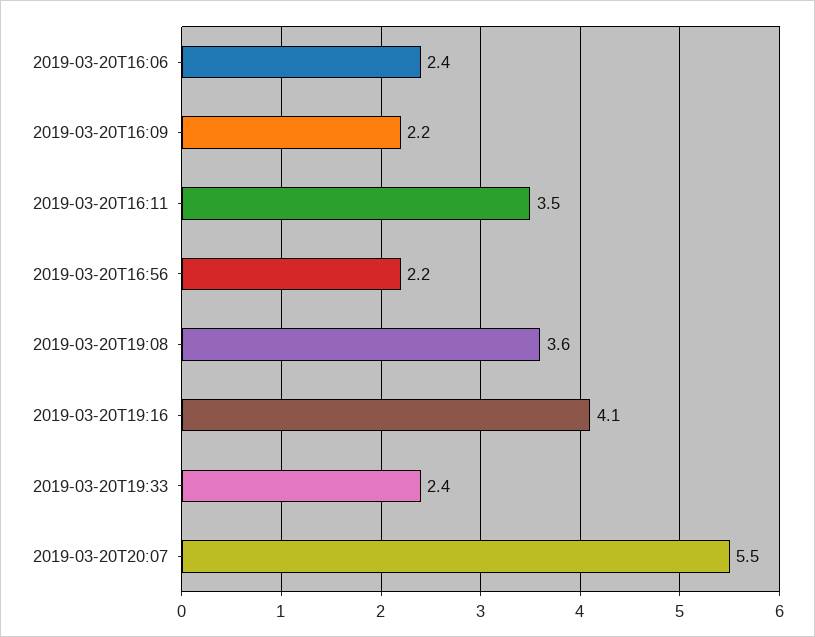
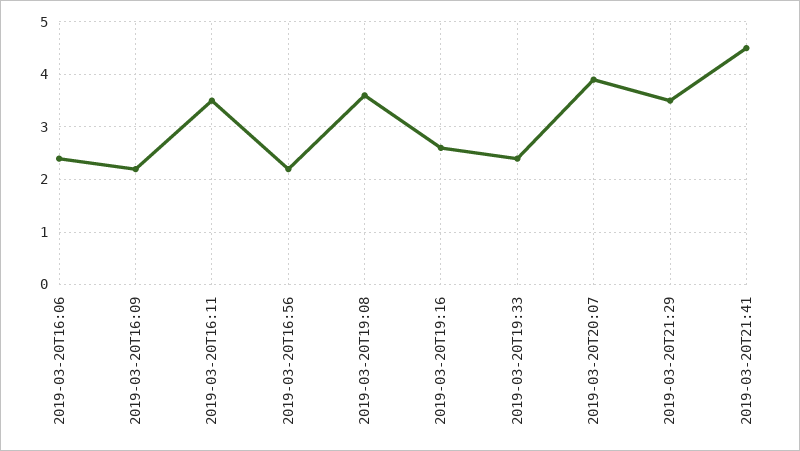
2019-03-20T19:16: 4.1 -> 2.5
2019-03-20T20:07: 5.5 -> 4
2019-03-20T21:29: none -> 3.5
2019-03-20T21:41: none -> 4.5

